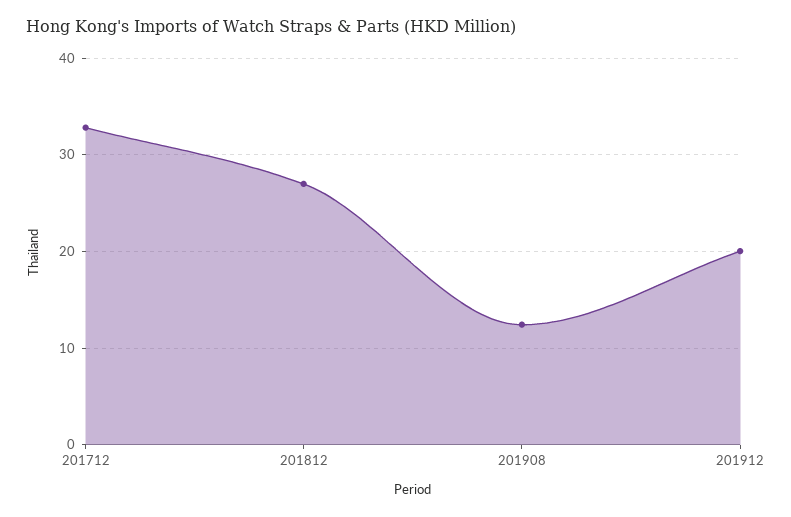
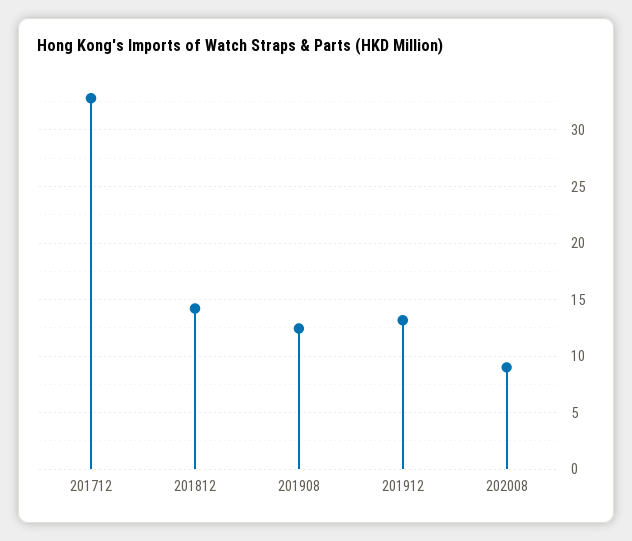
201812: 27 -> 14
201912: 20 -> 13
202008: none -> 9

